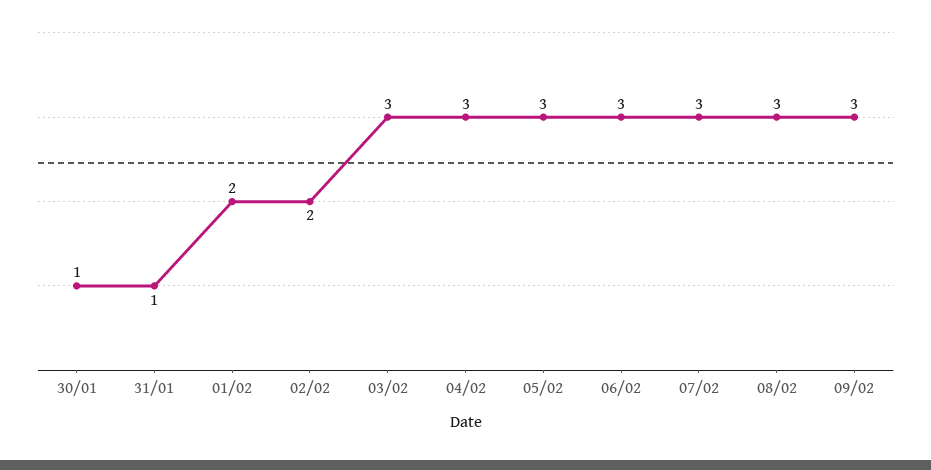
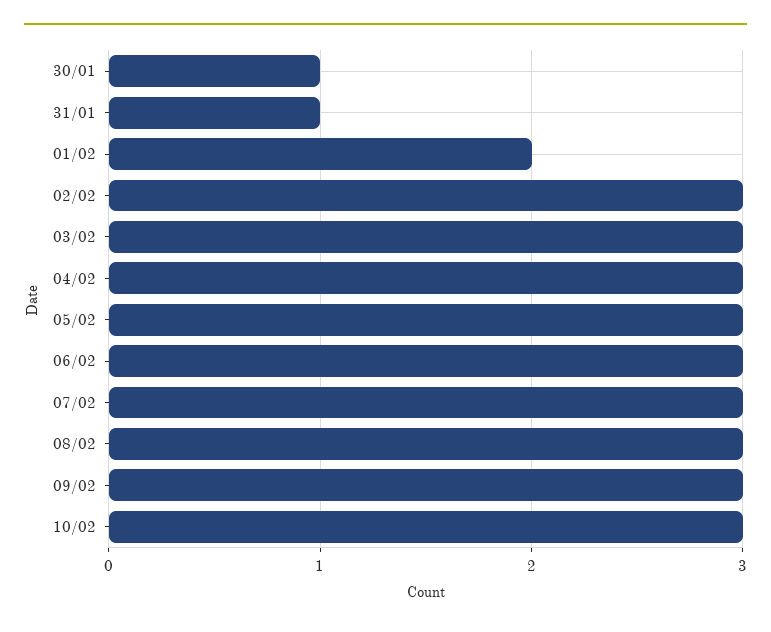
02/02: 2 -> 3
10/02: none -> 3

